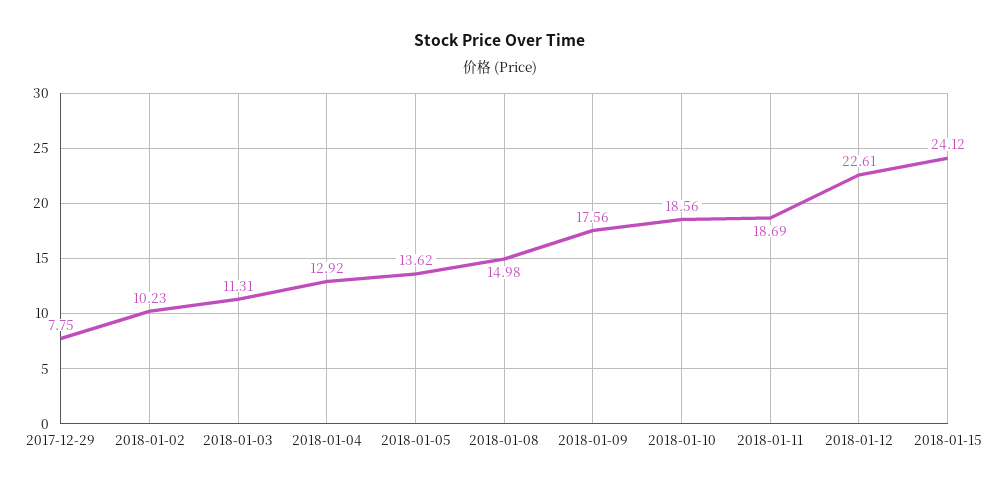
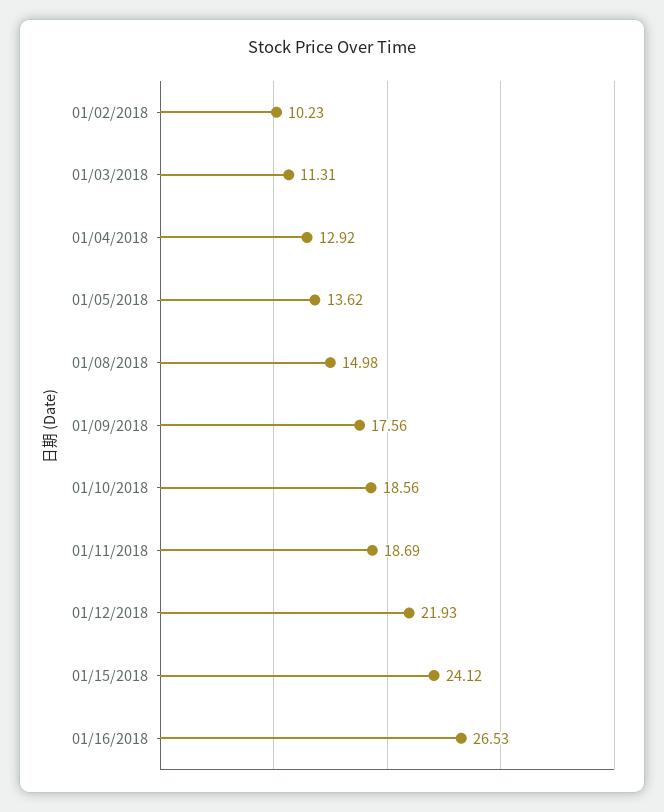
2017-12-29: 7.75 -> none
2018-01-12: 22.61 -> 21.93
01/16/2018: none -> 26.53

